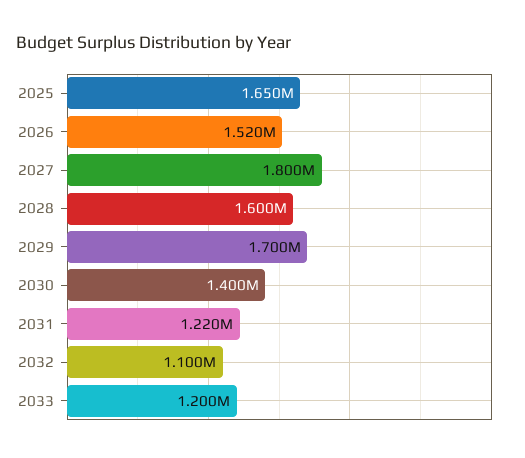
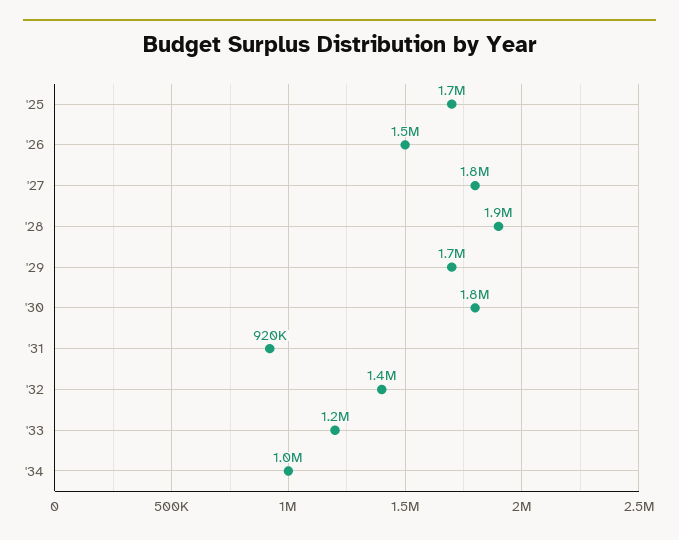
2028: 1600000 -> 1900000
2030: 1400000 -> 1800000
2031: 1220000 -> 920000
2032: 1100000 -> 1400000
'34: none -> 1000000

